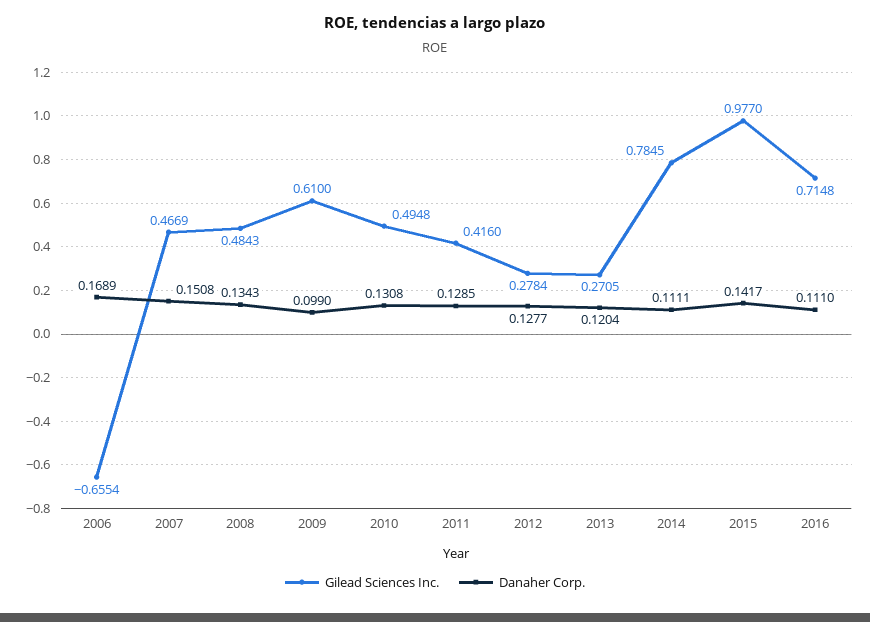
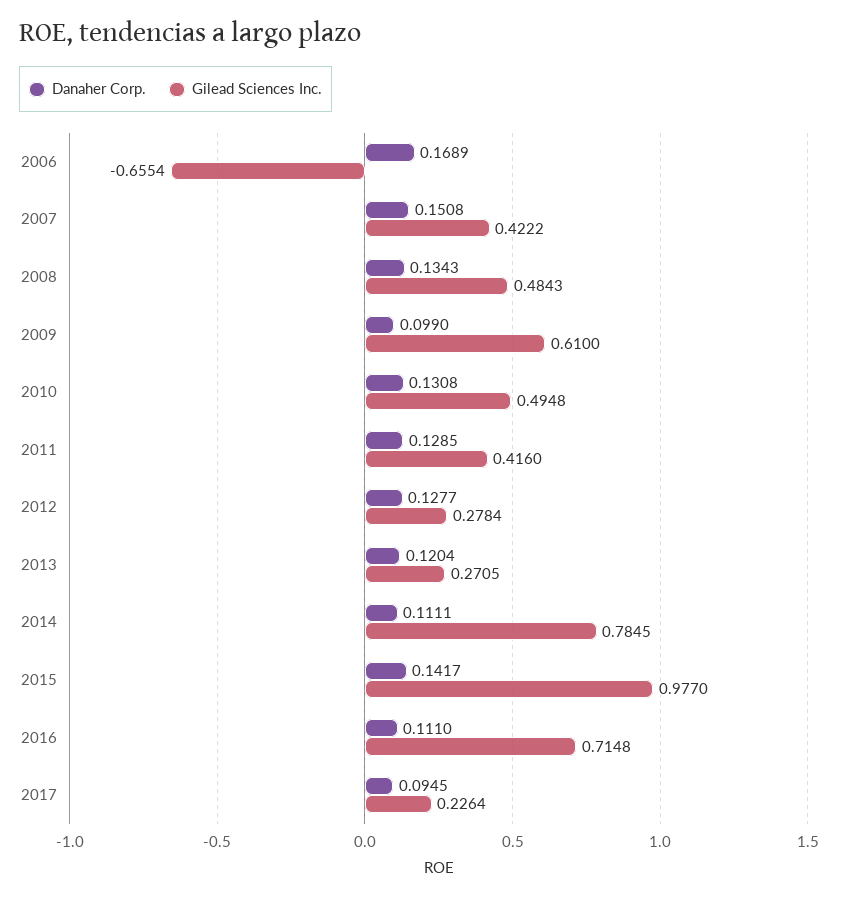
Gilead Sciences Inc., 2007: 0.4669 -> 0.4222
Danaher Corp., 2017: none -> 0.0945
Gilead Sciences Inc., 2017: none -> 0.2264

